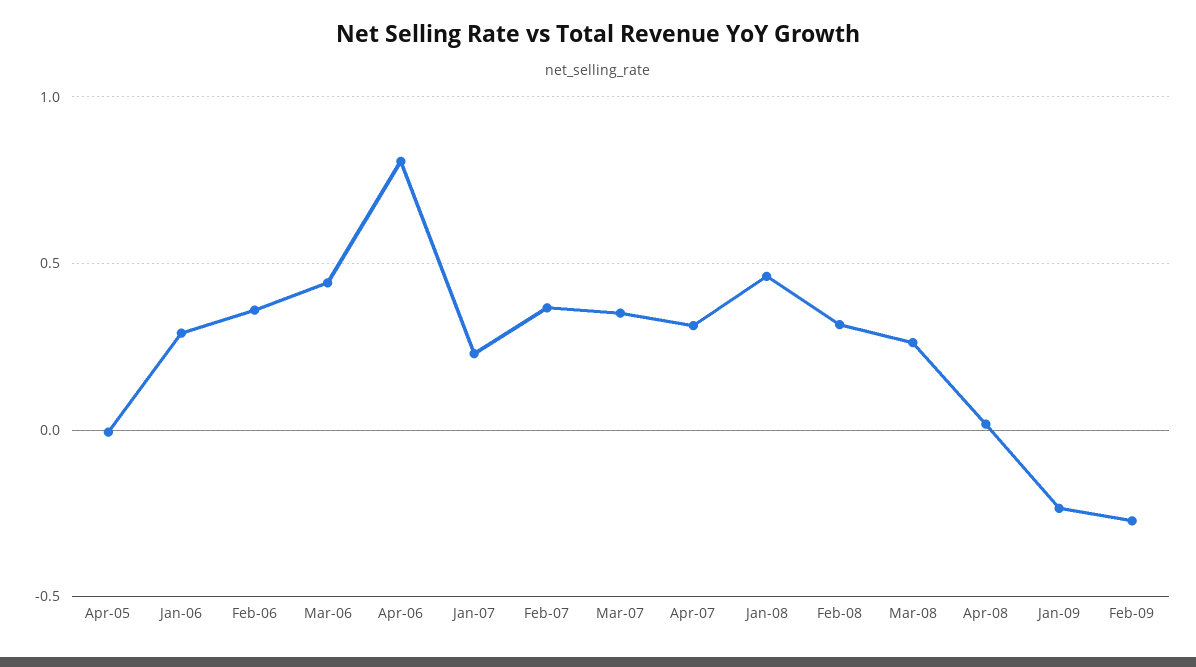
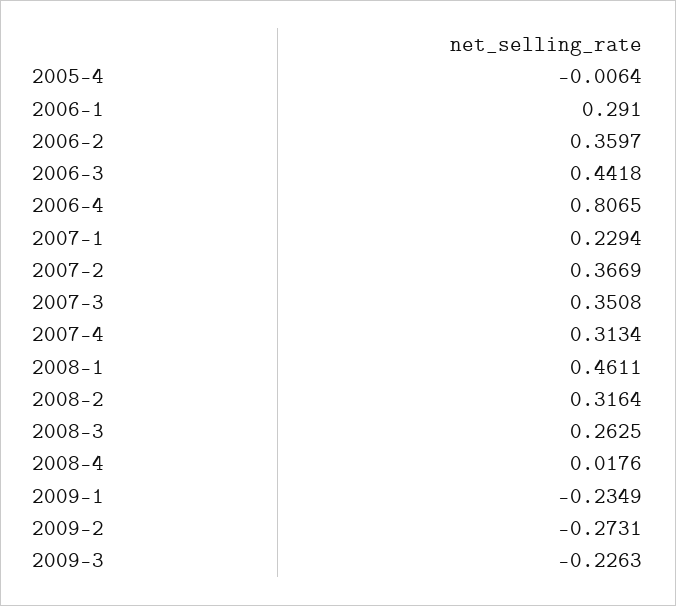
2009-3: none -> -0.2263

